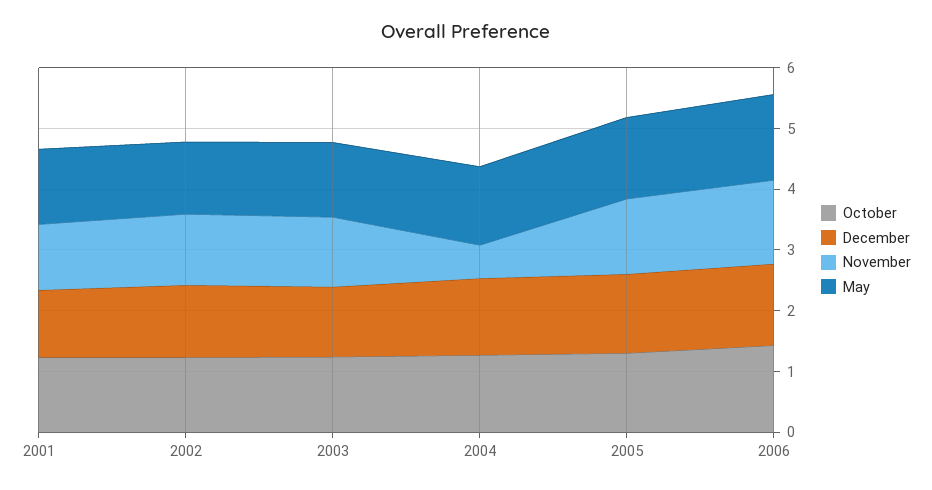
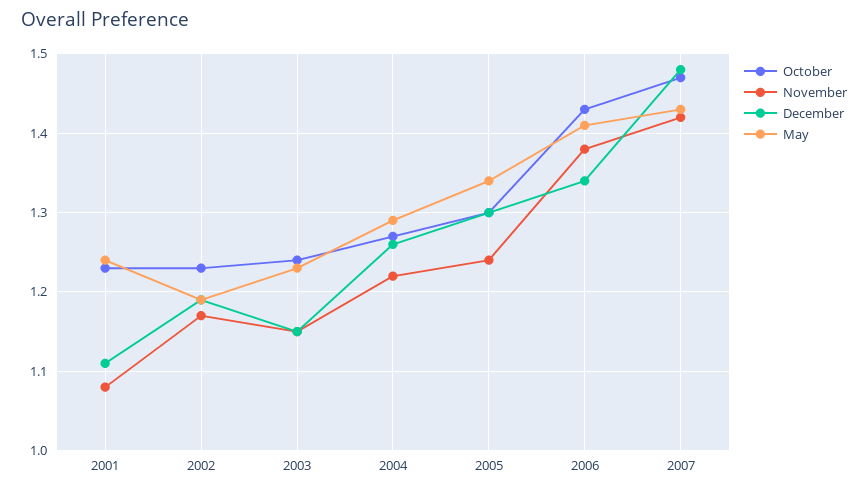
November, 2004: 0.6 -> 1.22
October, 2007: none -> 1.47
November, 2007: none -> 1.42
December, 2007: none -> 1.48
May, 2007: none -> 1.43

